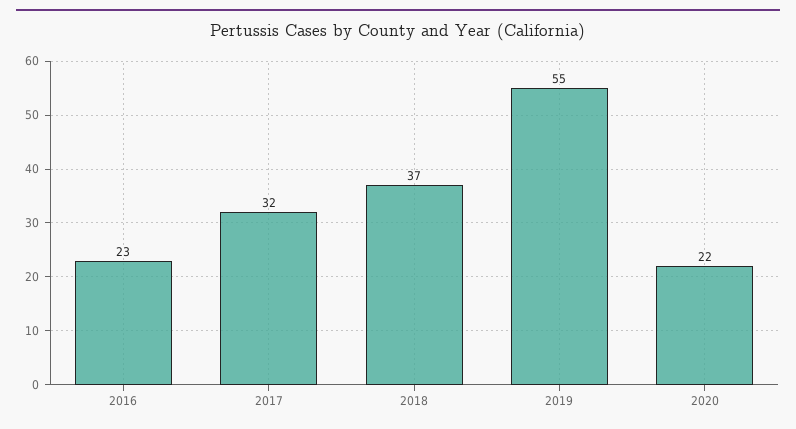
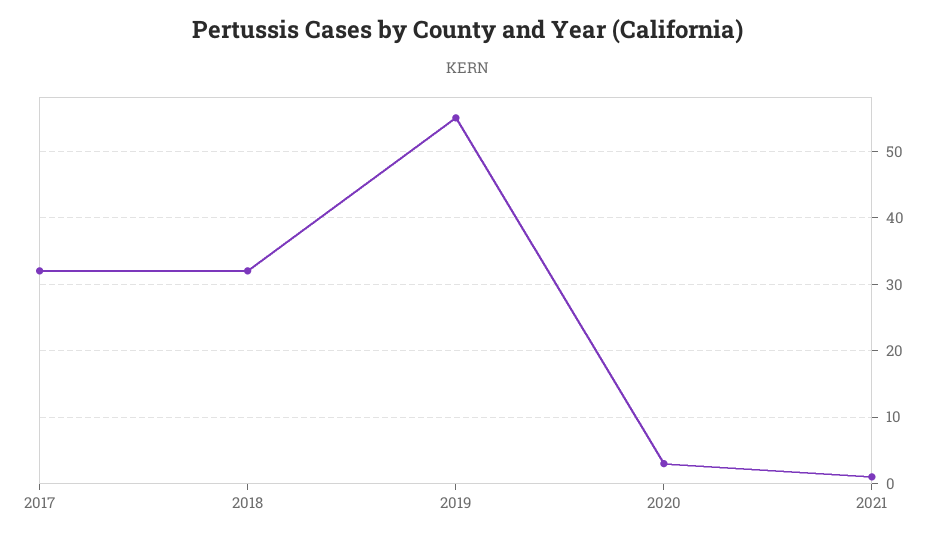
2016: 23 -> none
2018: 37 -> 32
2020: 22 -> 3
2021: none -> 1

